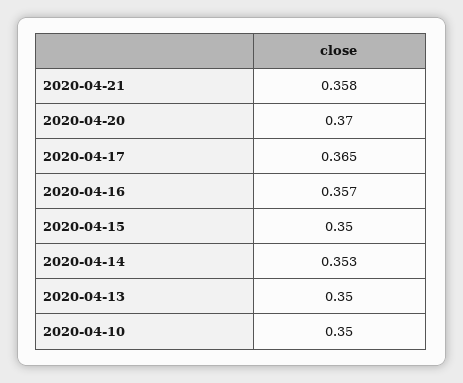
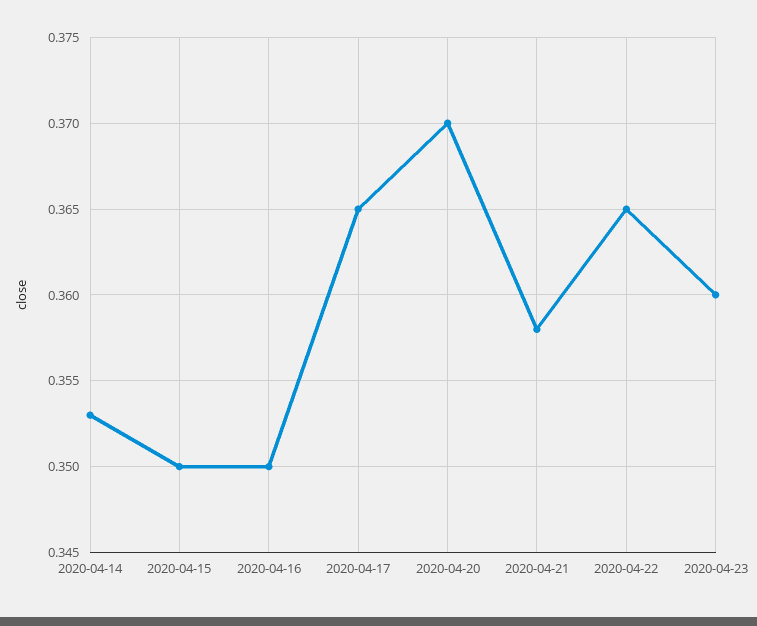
2020-04-16: 0.357 -> 0.35
2020-04-13: 0.35 -> none
2020-04-10: 0.35 -> none
2020-04-22: none -> 0.365
2020-04-23: none -> 0.36

